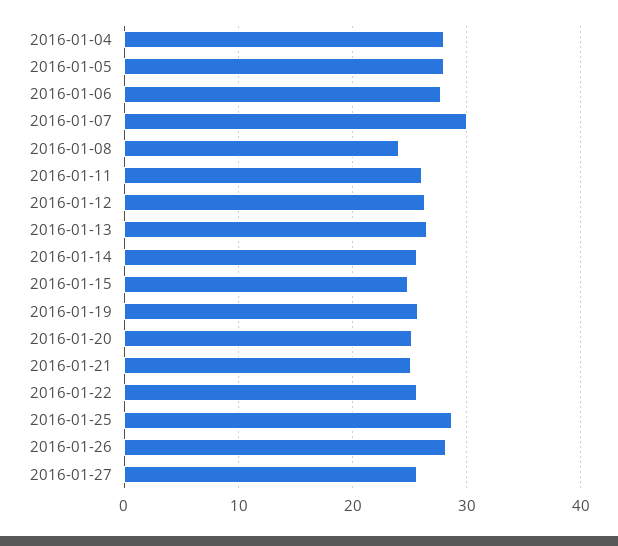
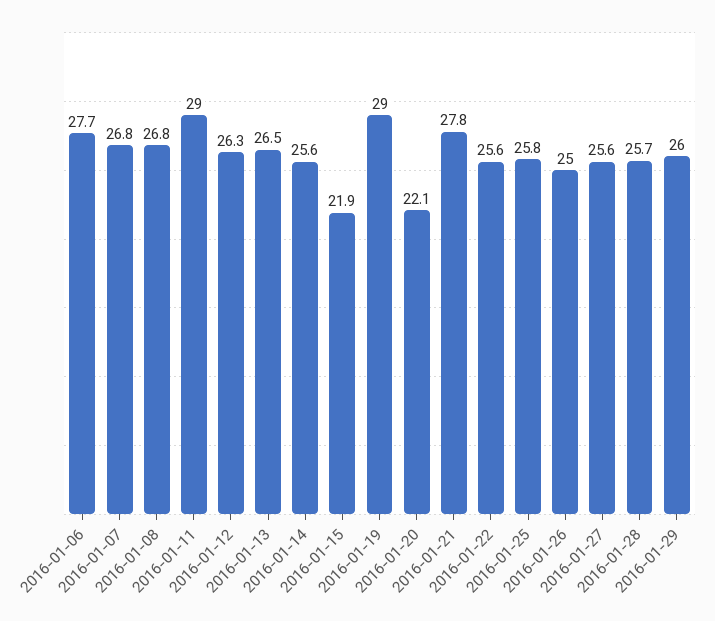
2016-01-04: 28 -> none
2016-01-05: 28 -> none
2016-01-07: 30 -> 26.8
2016-01-08: 24 -> 26.8
2016-01-11: 26 -> 29
2016-01-15: 25 -> 21.9
2016-01-19: 26 -> 29
2016-01-20: 25 -> 22.1
2016-01-21: 25 -> 27.8
2016-01-25: 29 -> 25.8
2016-01-26: 28 -> 25
2016-01-28: none -> 25.7
2016-01-29: none -> 26

